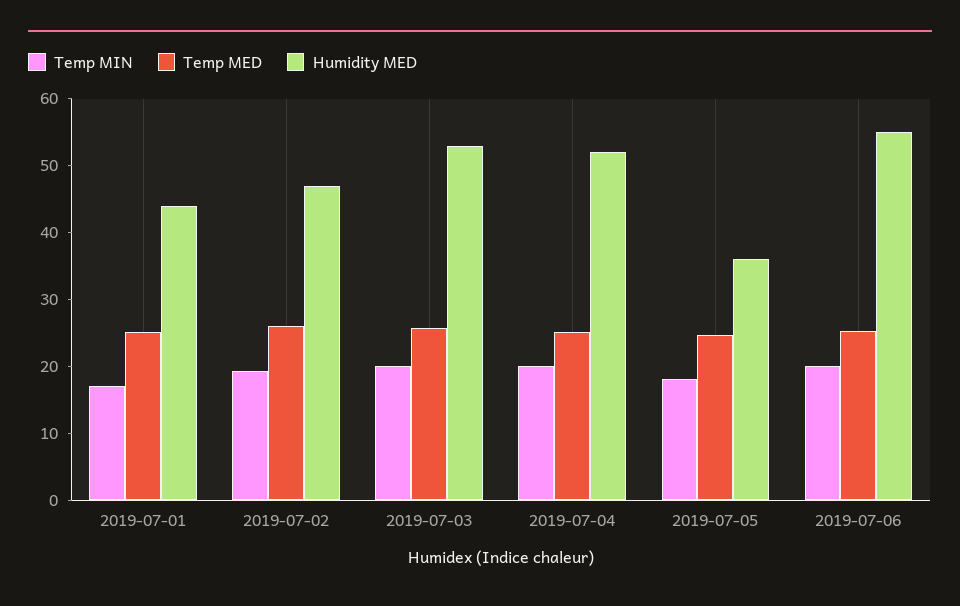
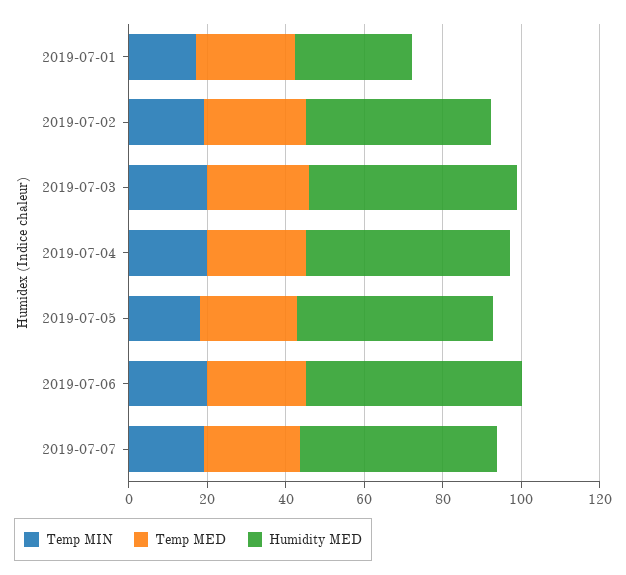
Humidity MED, 2019-07-01: 44 -> 30
Humidity MED, 2019-07-05: 36 -> 50
Temp MIN, 2019-07-07: none -> 20
Temp MED, 2019-07-07: none -> 25
Humidity MED, 2019-07-07: none -> 50

